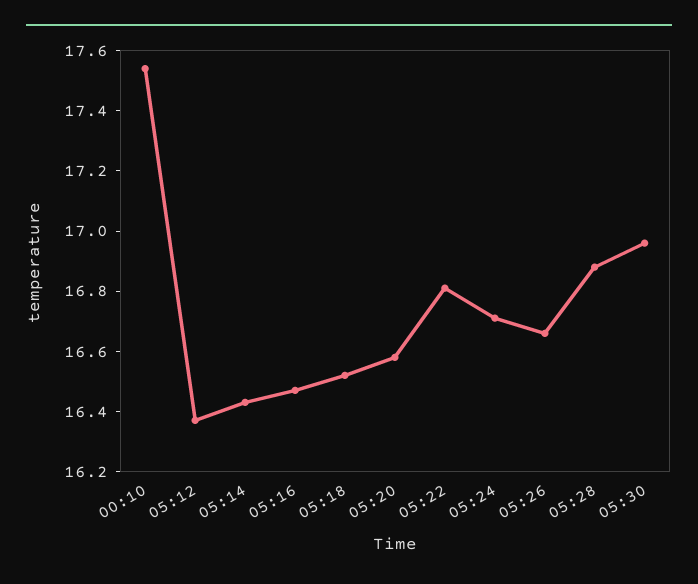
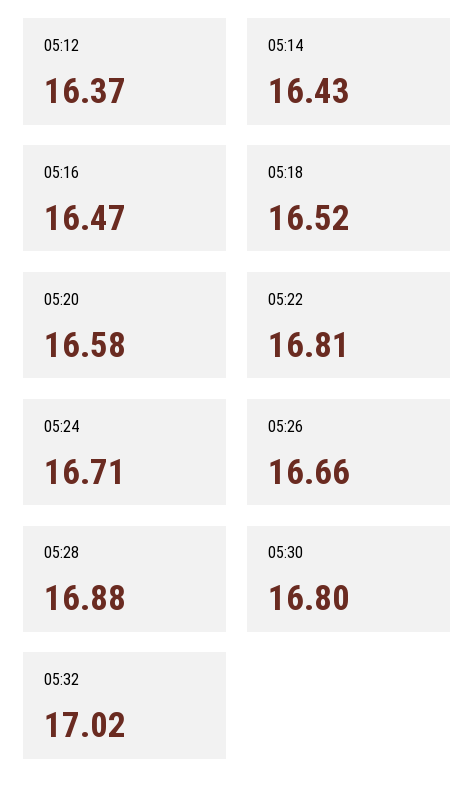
00:10: 17.55 -> none
05:30: 16.95 -> 16.8
05:32: none -> 17.02

